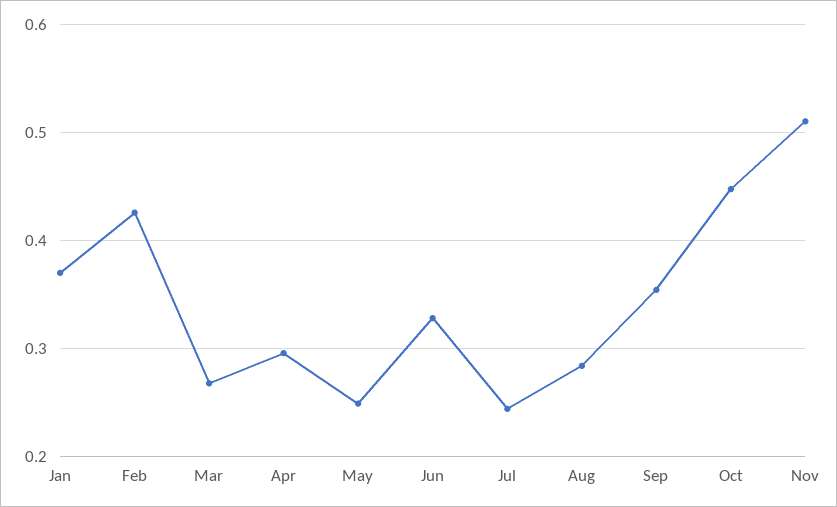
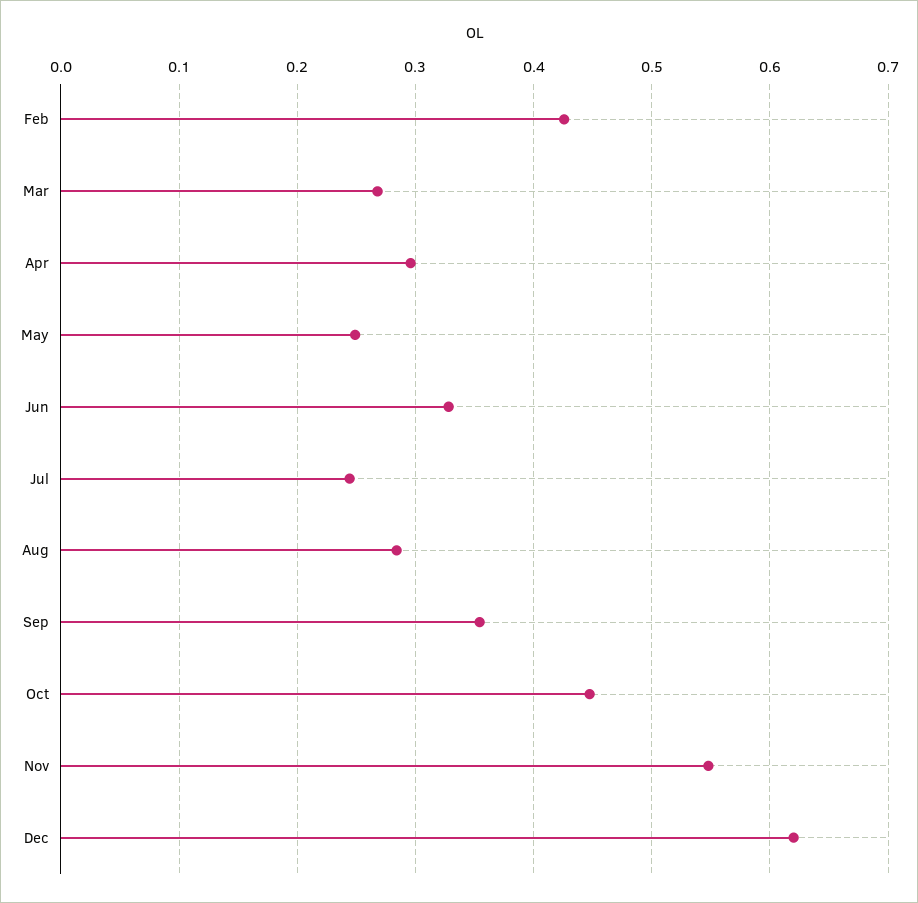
Jan: 0.37 -> none
Nov: 0.51 -> 0.55
Dec: none -> 0.62

